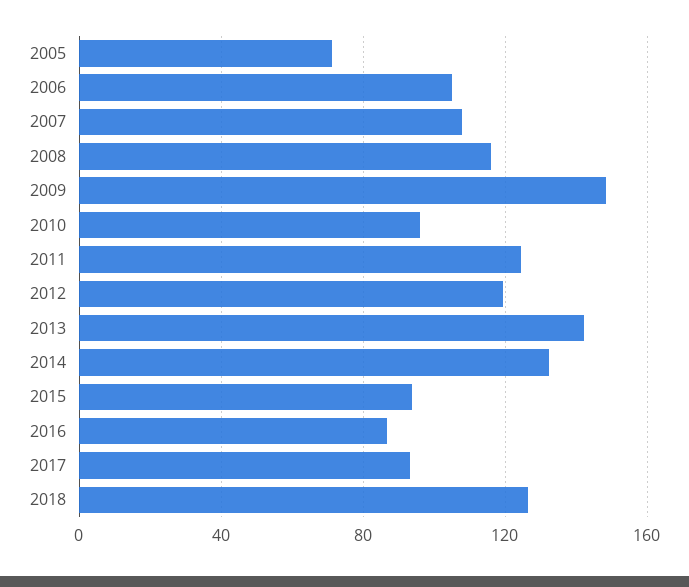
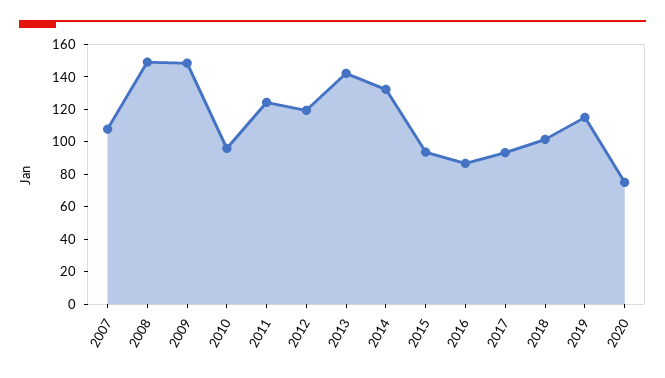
2005: 70 -> none
2006: 105 -> none
2008: 115 -> 150
2018: 125 -> 100
2019: none -> 115
2020: none -> 75

